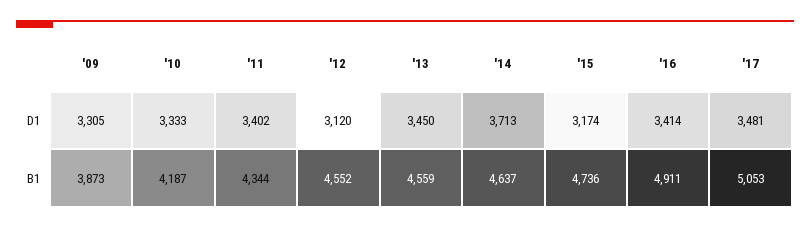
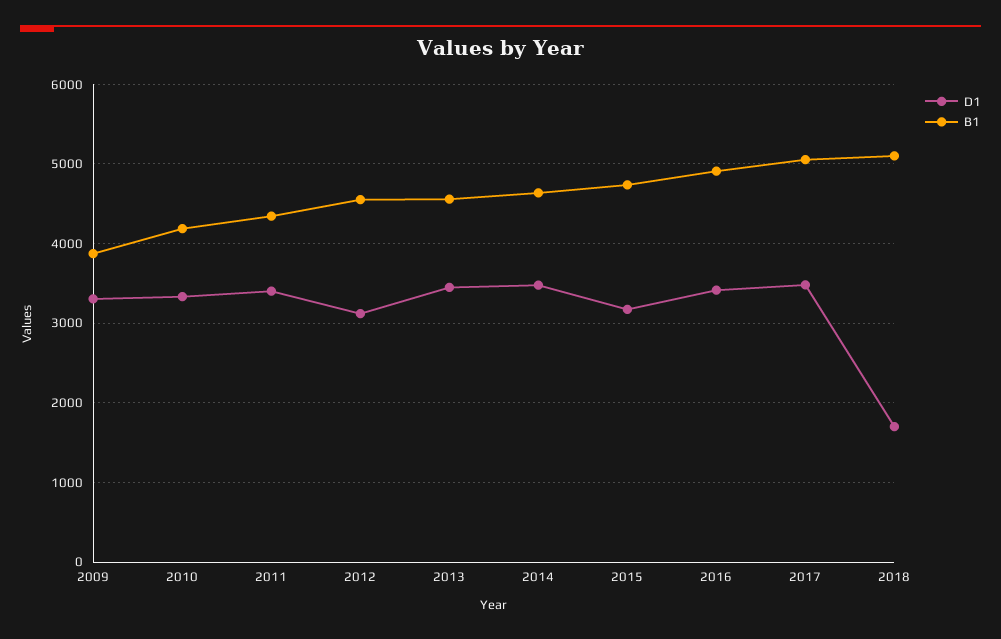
D1, '14: 3713 -> 3500
D1, 2018: none -> 1700
B1, 2018: none -> 5100

